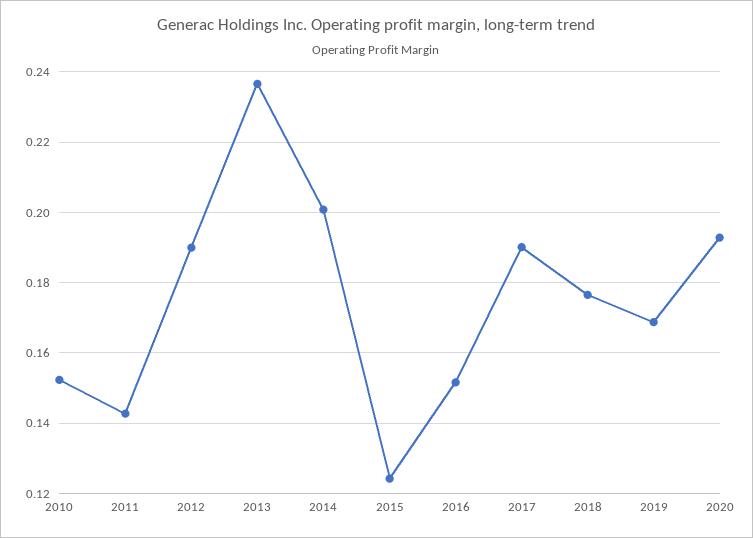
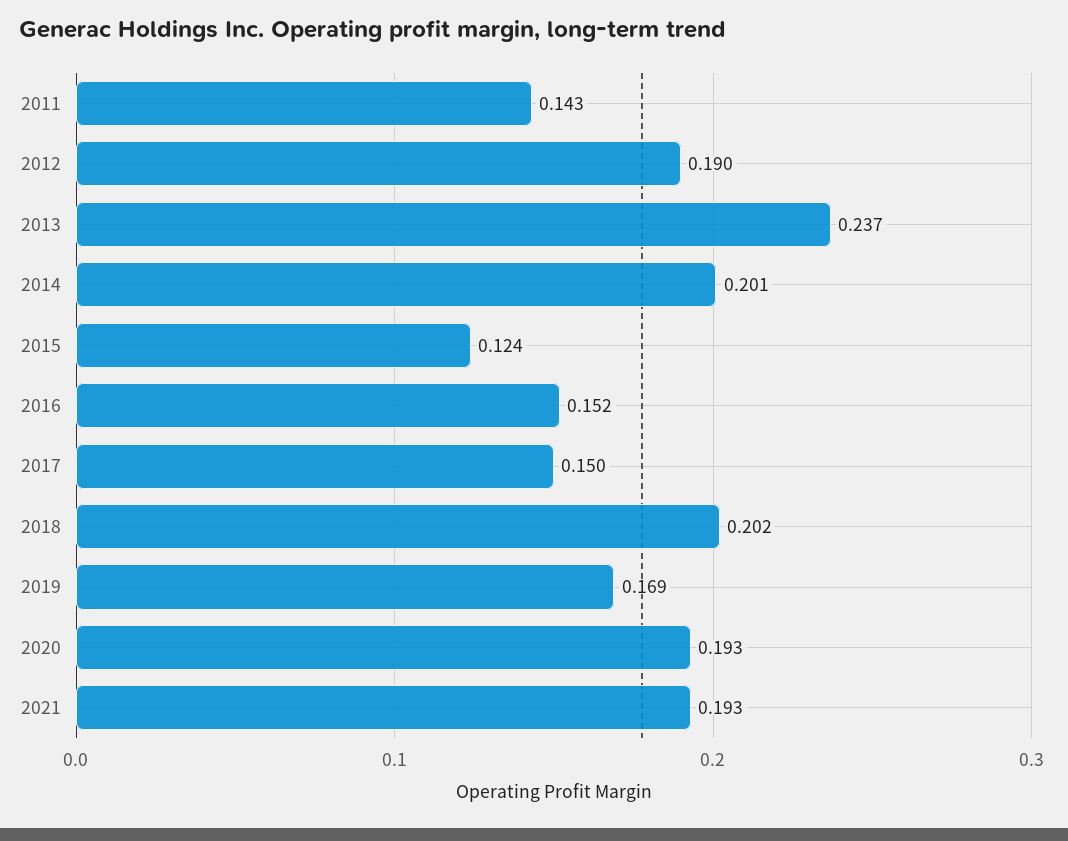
2010: 0.152 -> none
2017: 0.19 -> 0.15
2018: 0.176 -> 0.202
2021: none -> 0.193

